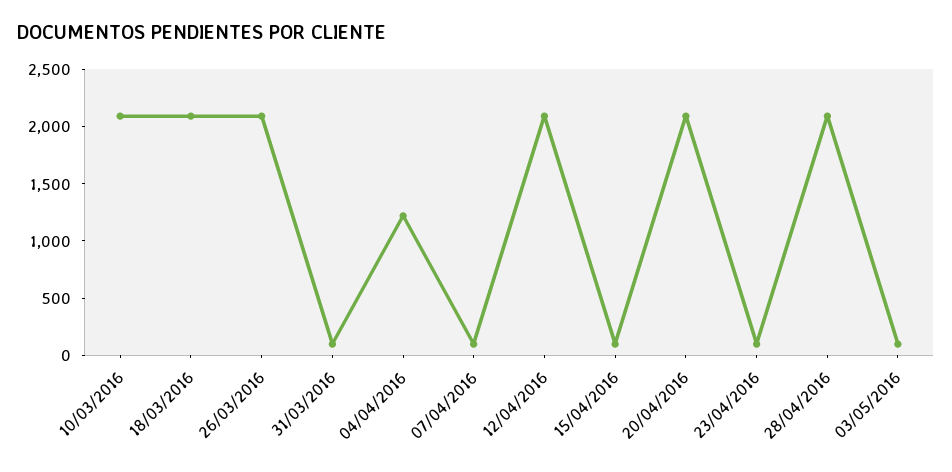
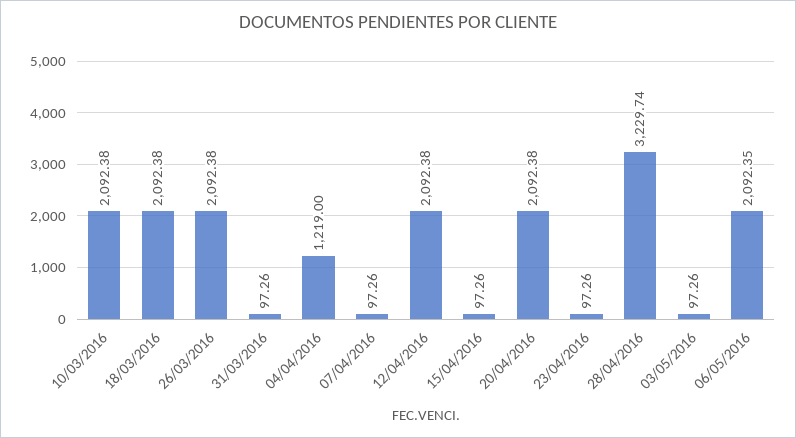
28/04/2016: 2100 -> 3229.74
06/05/2016: none -> 2092.35

